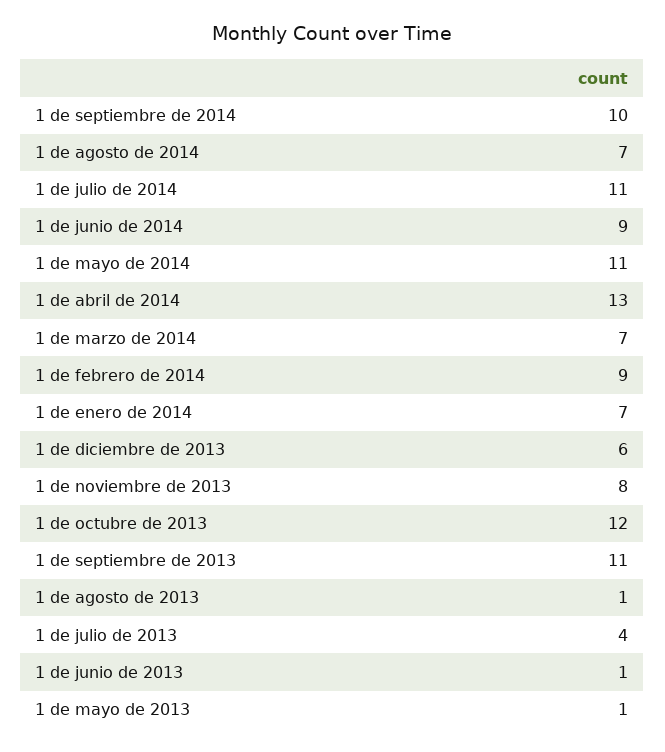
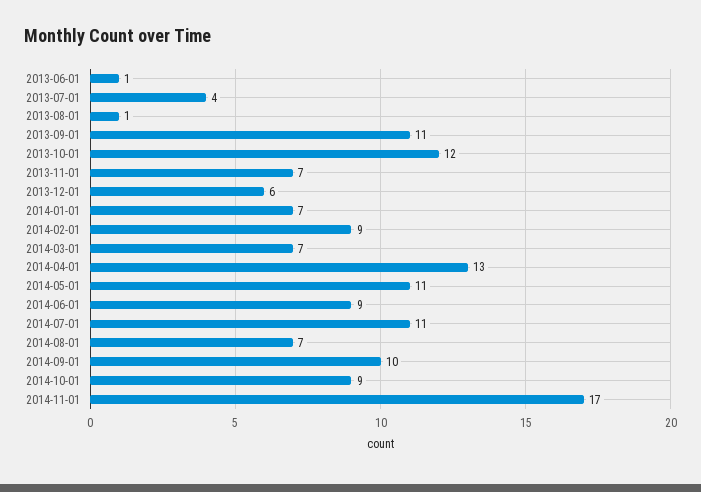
1 de noviembre de 2013: 8 -> 7
1 de mayo de 2013: 1 -> none
2014-10-01: none -> 9
2014-11-01: none -> 17

